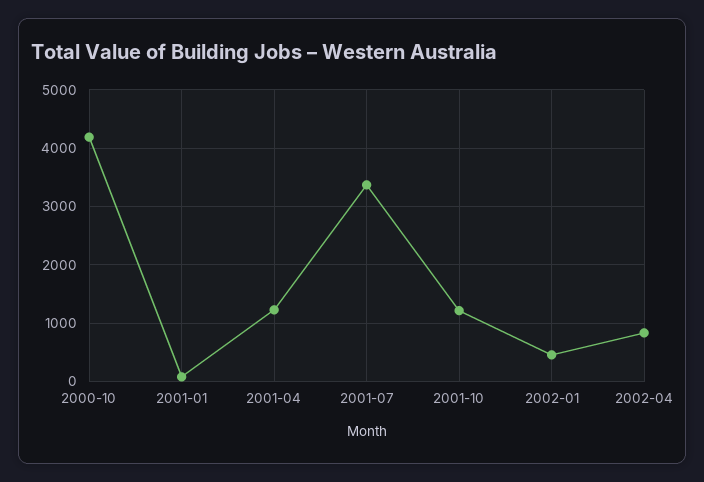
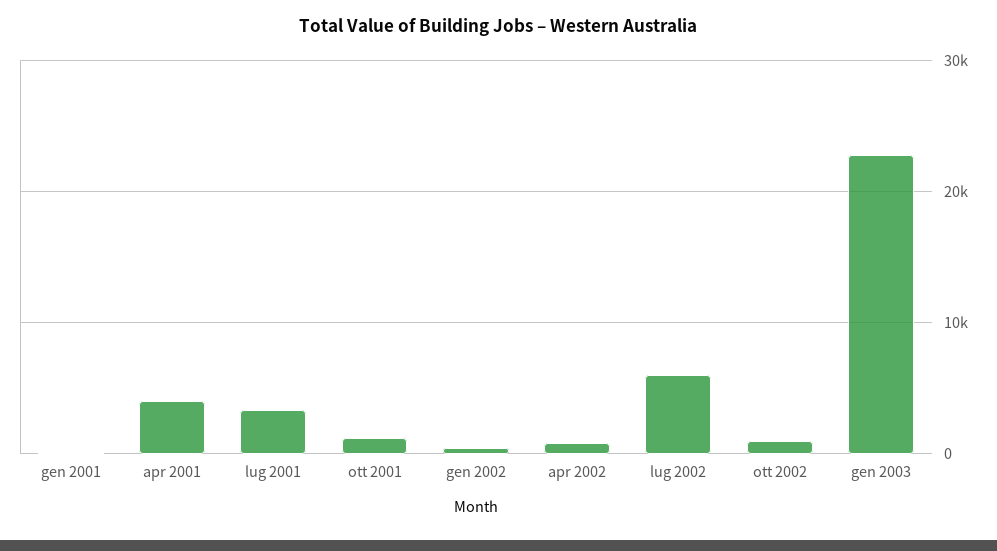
2000-10: 4200 -> none
2001-04: 1200 -> 4000
lug 2002: none -> 6000
ott 2002: none -> 1000
gen 2003: none -> 23000

